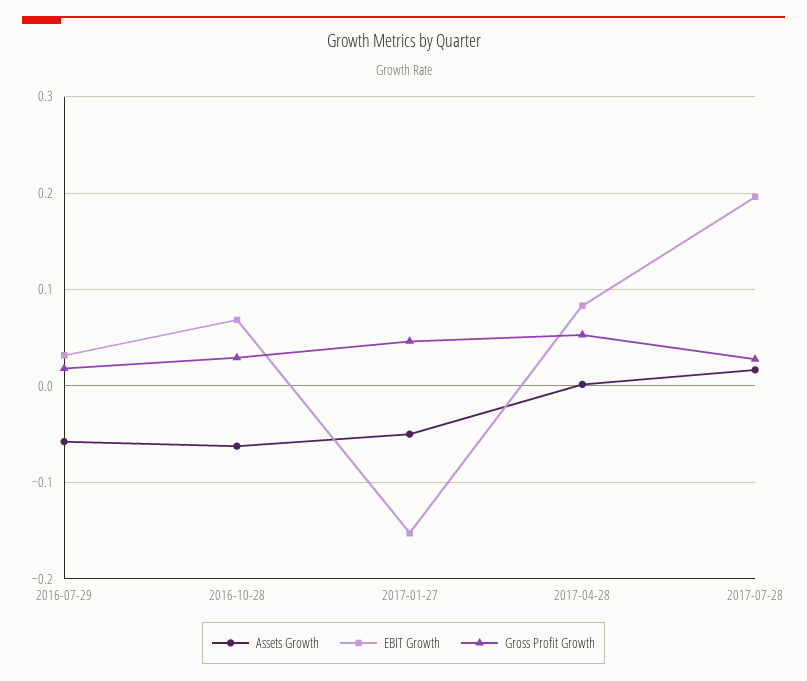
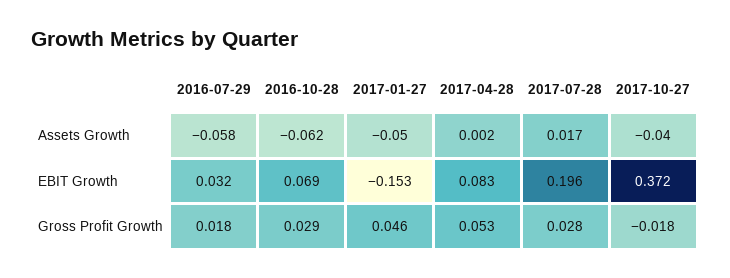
Assets Growth, 2017-10-27: none -> -0.04
EBIT Growth, 2017-10-27: none -> 0.372
Gross Profit Growth, 2017-10-27: none -> -0.018

